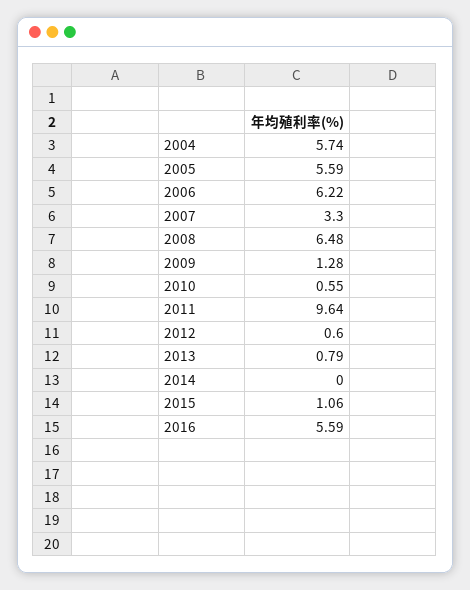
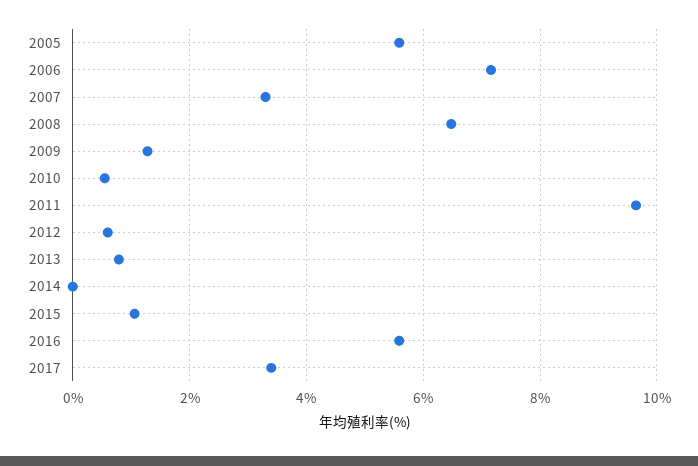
2004: 5.74 -> none
2006: 6.22 -> 7.2
2017: none -> 3.4

